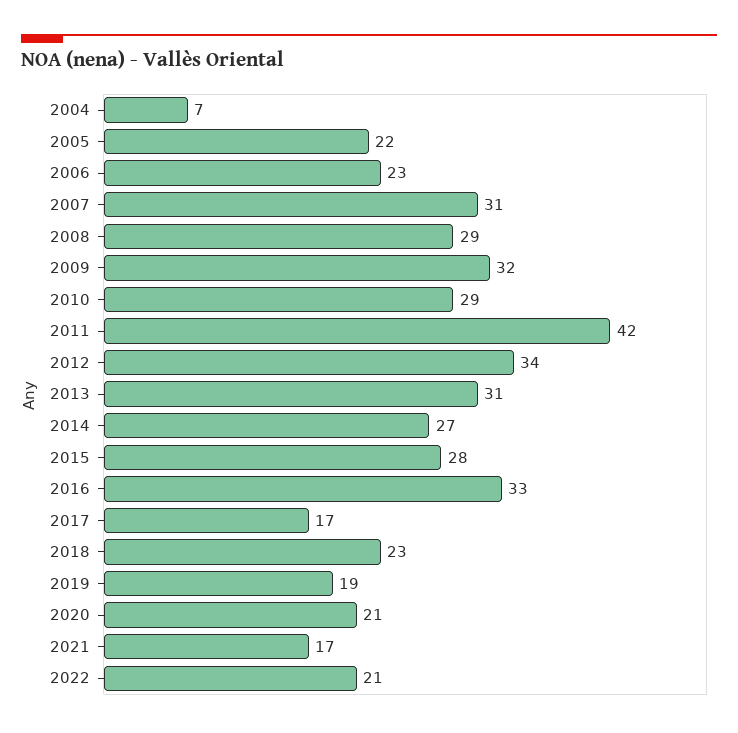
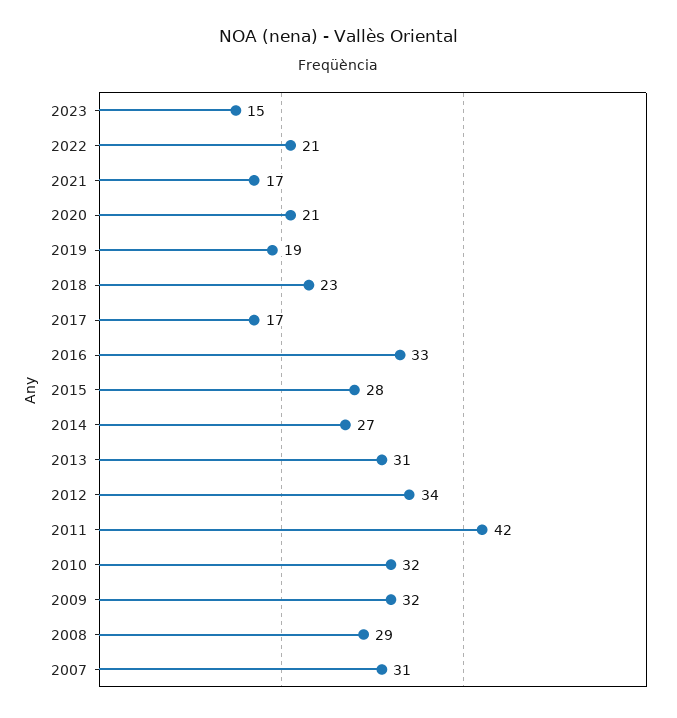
2004: 7 -> none
2005: 22 -> none
2006: 23 -> none
2010: 29 -> 32
2023: none -> 15

